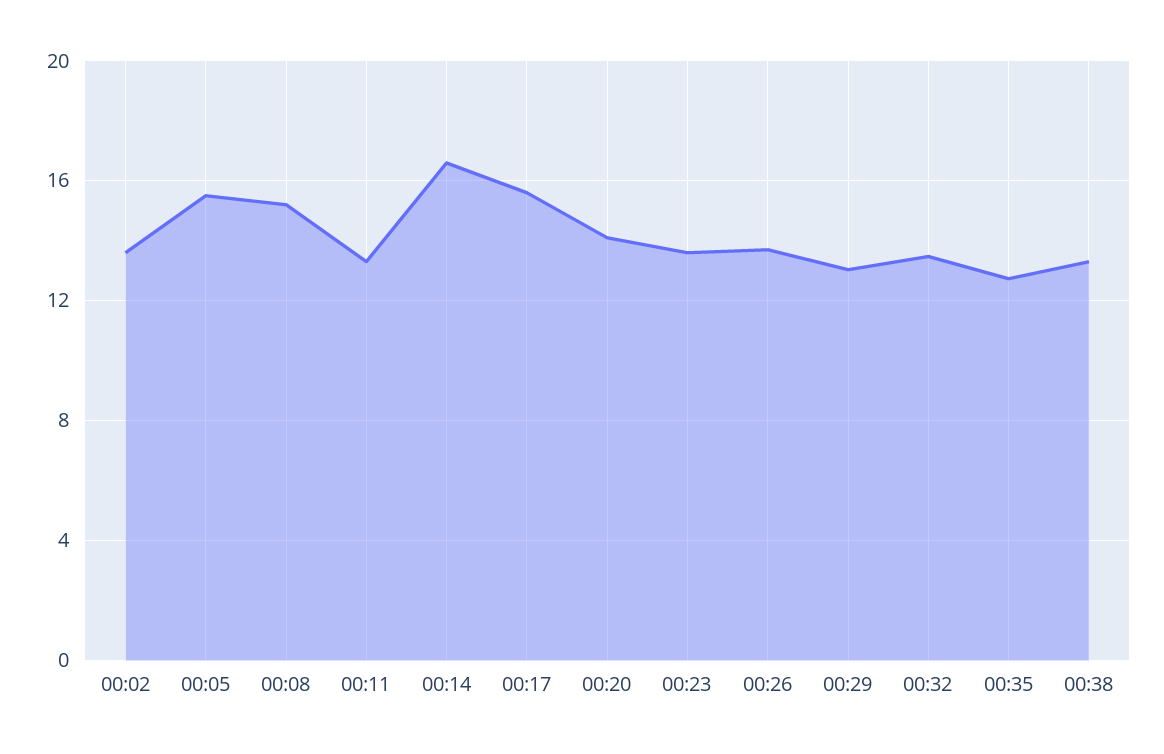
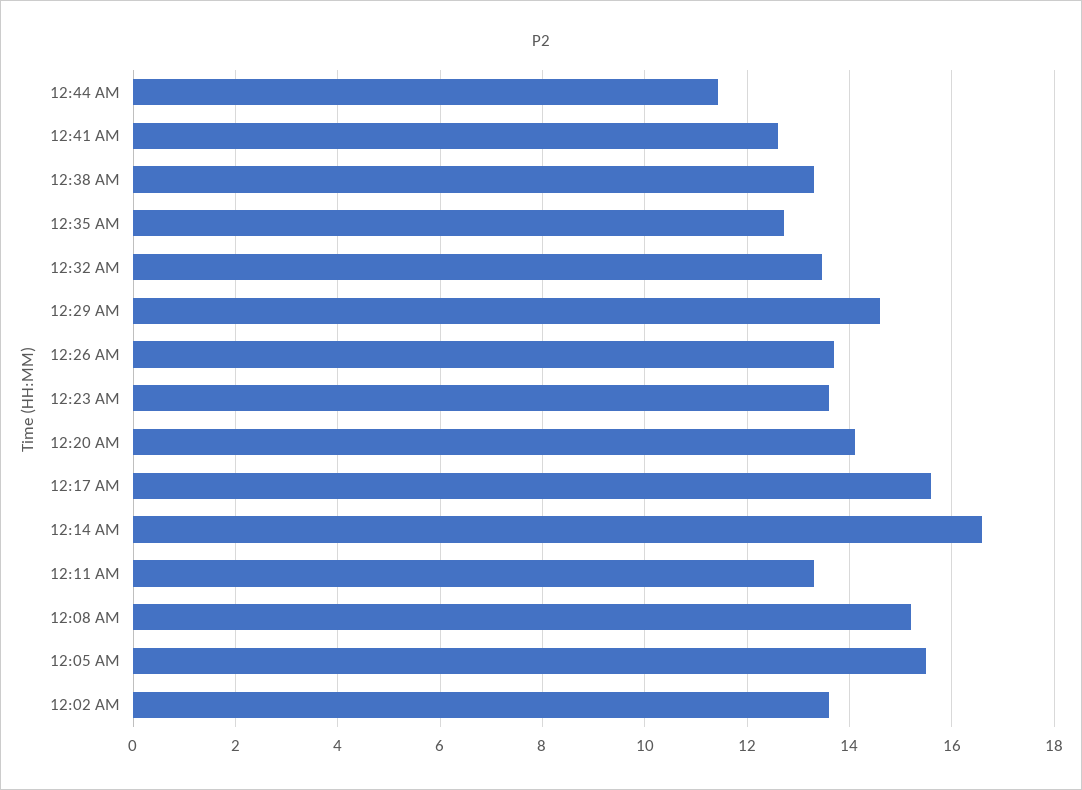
00:29: 13 -> 14.6
12:44 AM: none -> 11.4
12:41 AM: none -> 12.6

